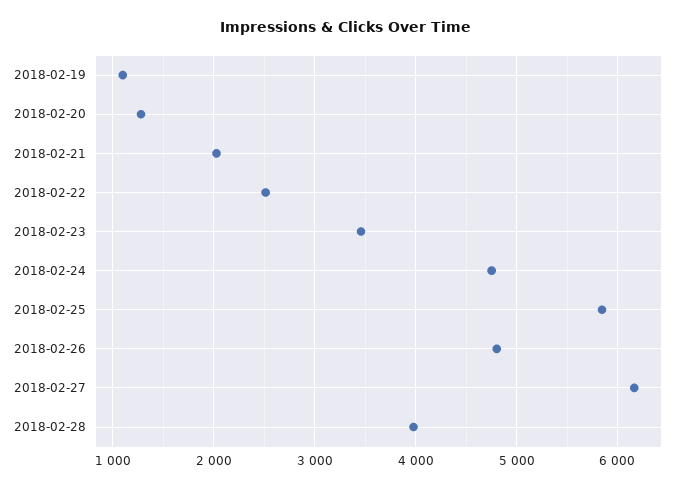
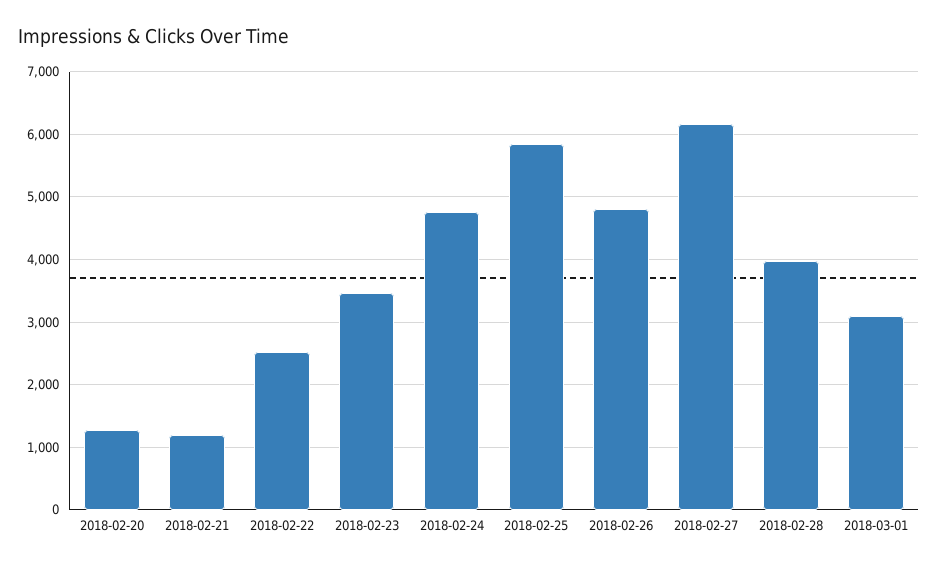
2018-02-19: 1100 -> none
2018-02-21: 2000 -> 1200
2018-03-01: none -> 3100

